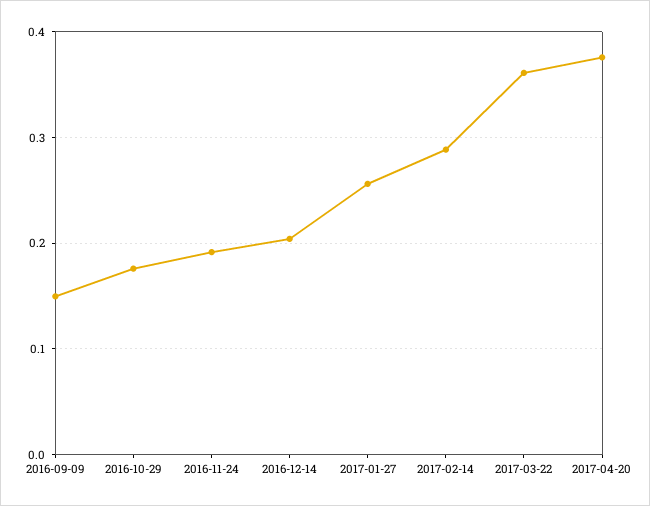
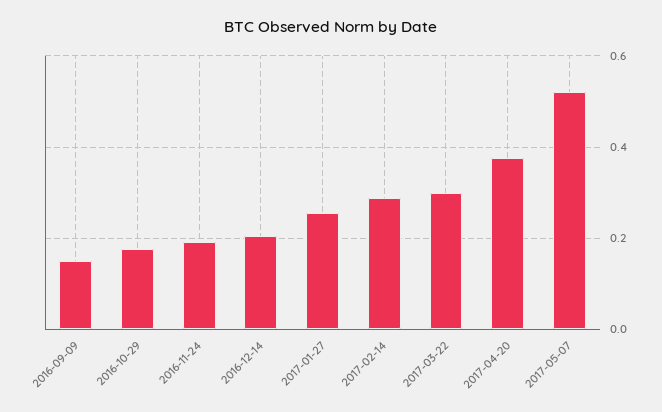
2017-03-22: 0.36 -> 0.3
2017-05-07: none -> 0.52

